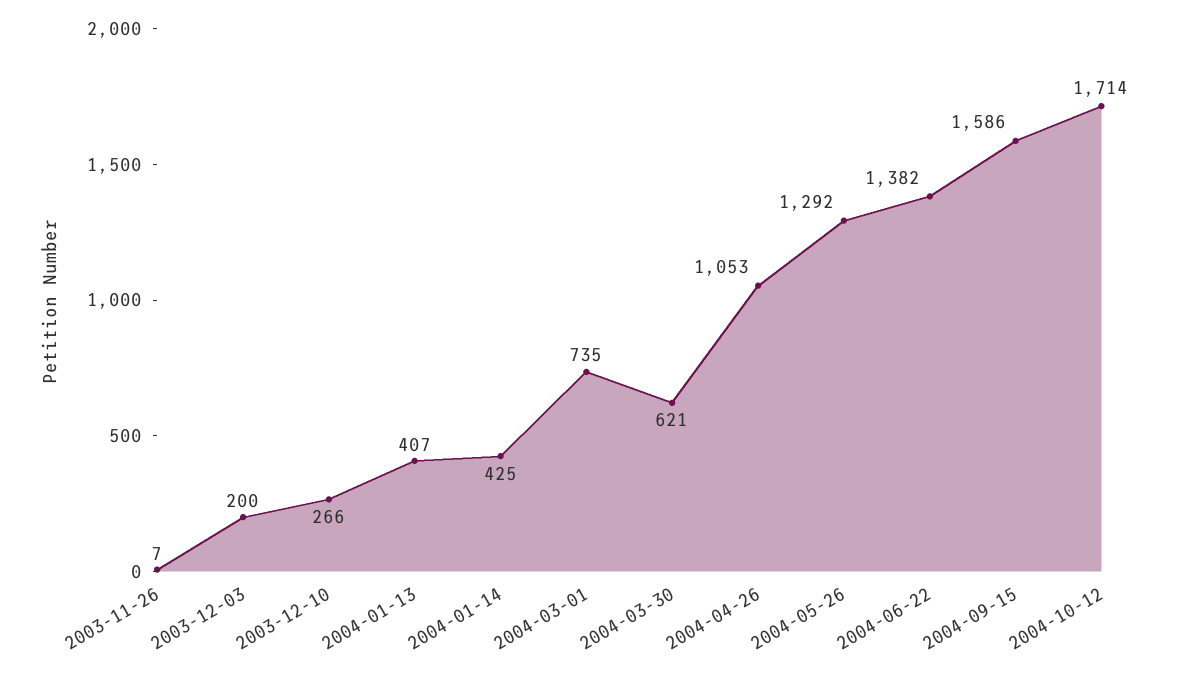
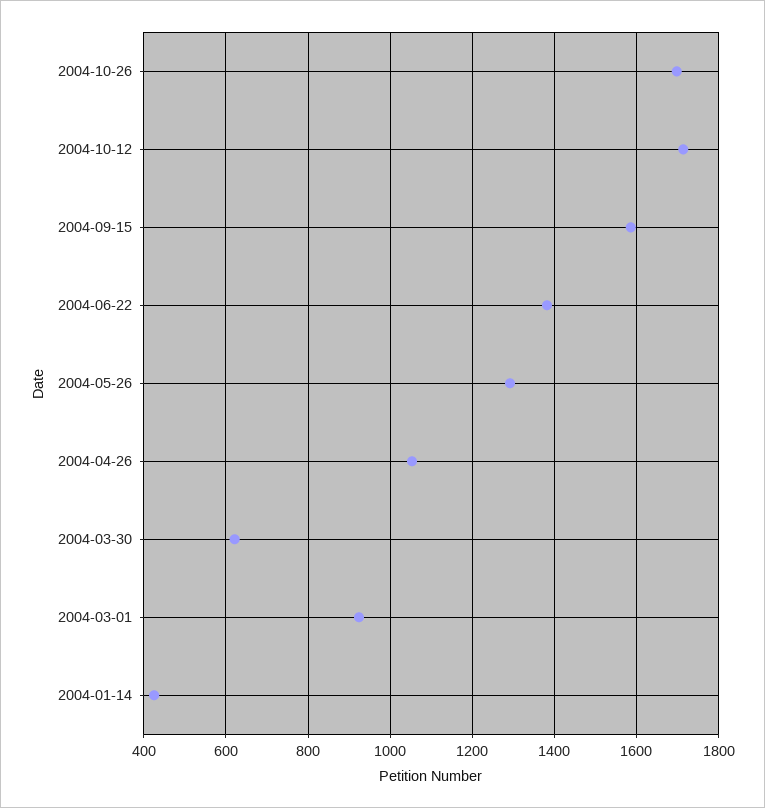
2003-11-26: 7 -> none
2003-12-03: 200 -> none
2003-12-10: 266 -> none
2004-01-13: 407 -> none
2004-03-01: 735 -> 920
2004-10-26: none -> 1700

